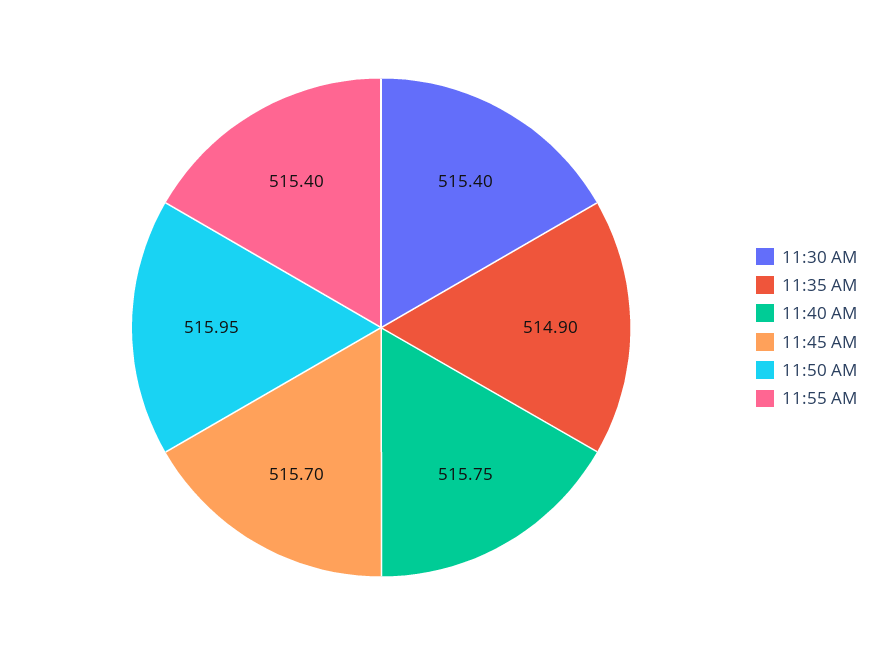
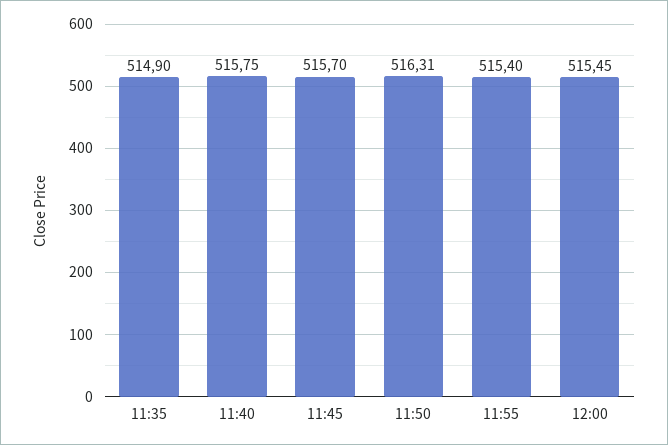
11:30 AM: 515.4 -> none
11:50 AM: 515.95 -> 516.31
12:00: none -> 515.45

